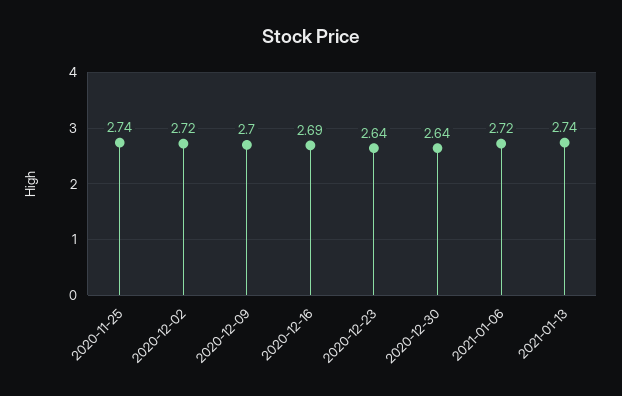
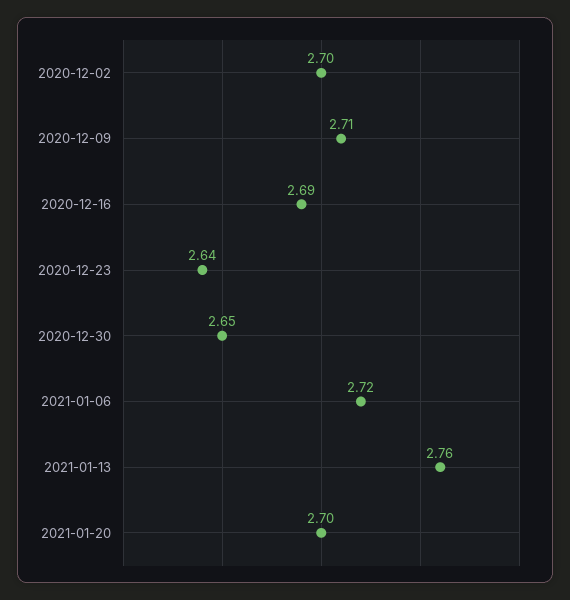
2020-11-25: 2.74 -> none
2020-12-02: 2.72 -> 2.7
2020-12-09: 2.7 -> 2.71
2020-12-30: 2.64 -> 2.65
2021-01-13: 2.74 -> 2.76
2021-01-20: none -> 2.7

